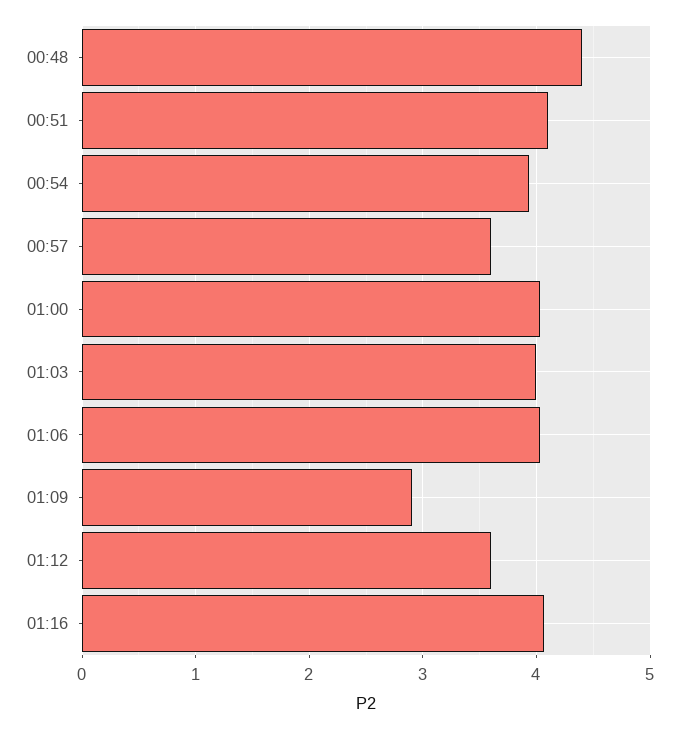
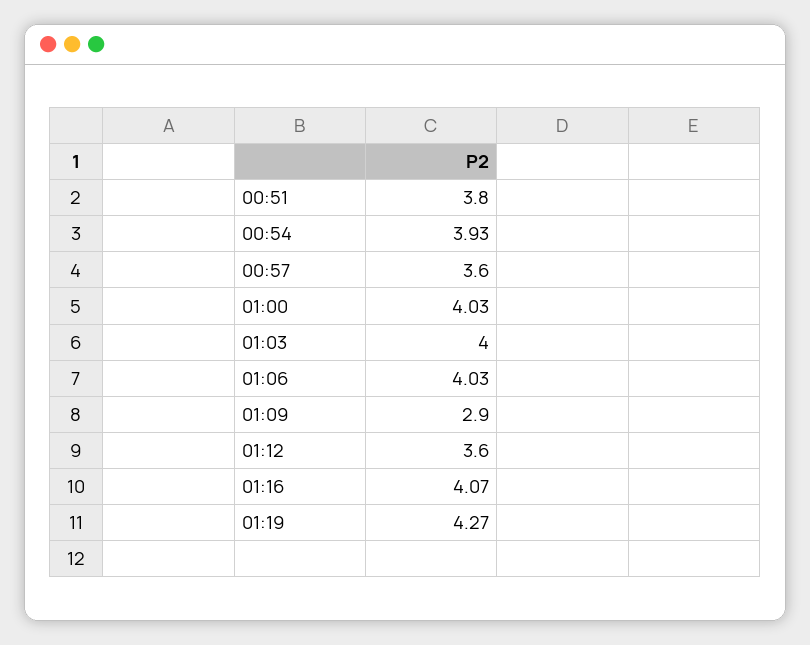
00:48: 4.4 -> none
00:51: 4.1 -> 3.8
01:19: none -> 4.27

